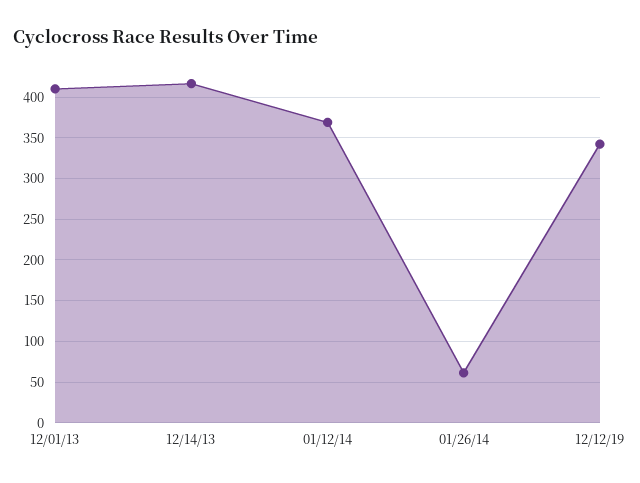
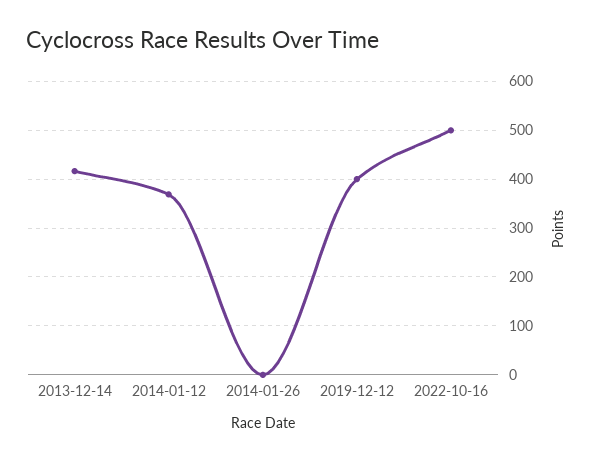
12/01/13: 410 -> none
01/26/14: 60 -> 0
12/12/19: 340 -> 400
2022-10-16: none -> 500

